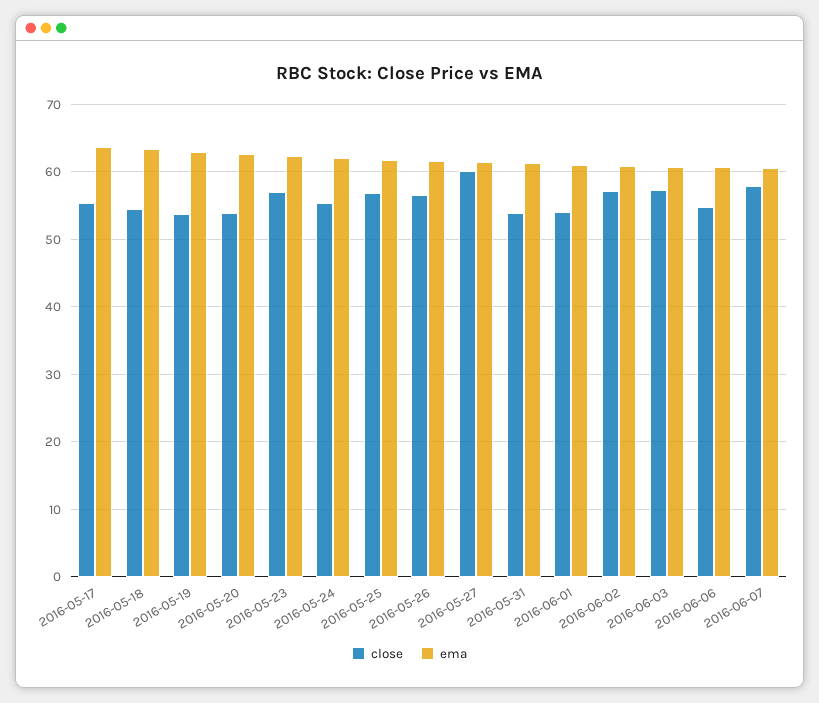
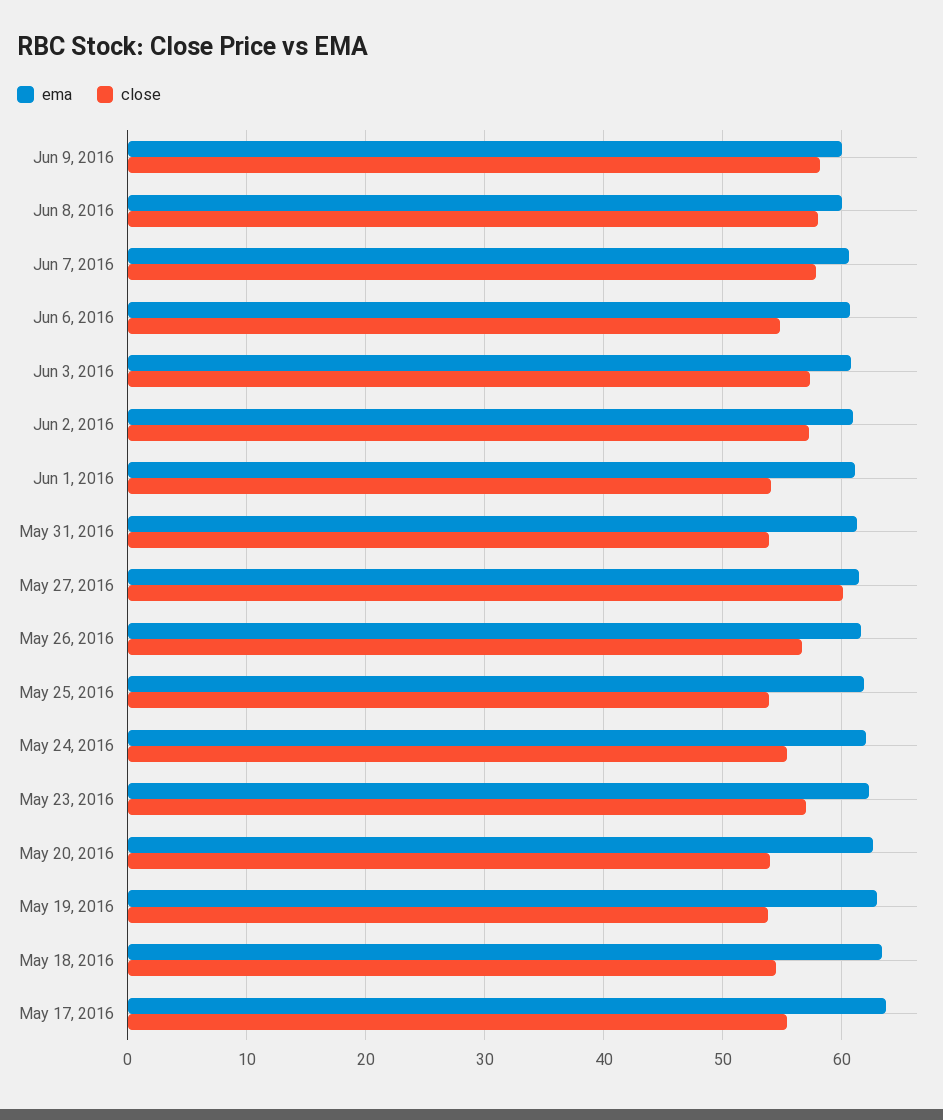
close, 2016-05-25: 57 -> 54
ema, Jun 9, 2016: none -> 60
close, Jun 9, 2016: none -> 58
ema, Jun 8, 2016: none -> 60
close, Jun 8, 2016: none -> 58

